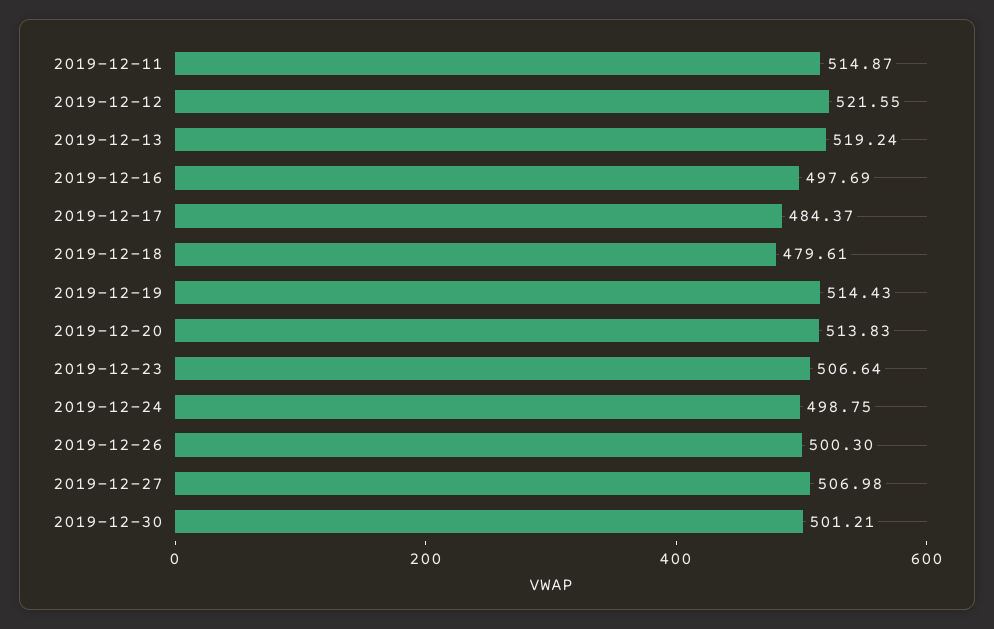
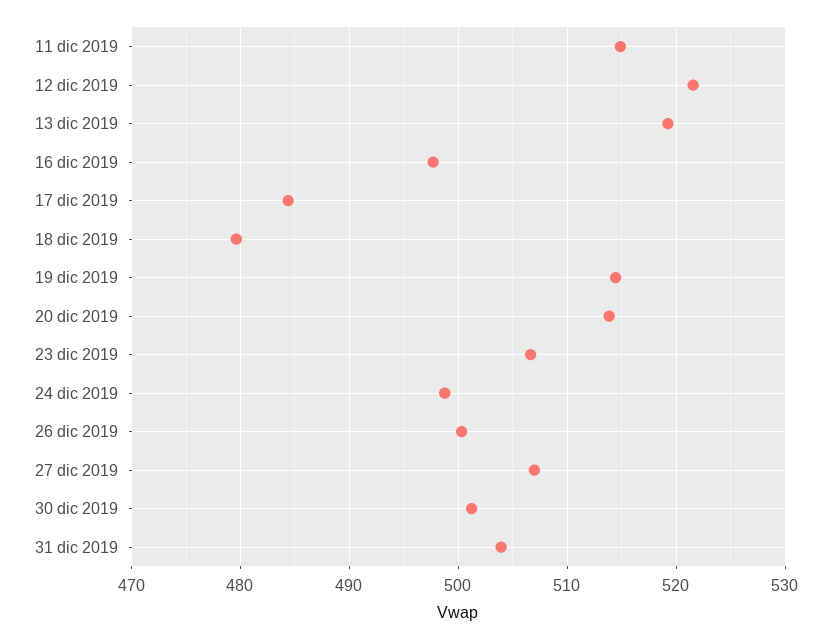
31 dic 2019: none -> 504

